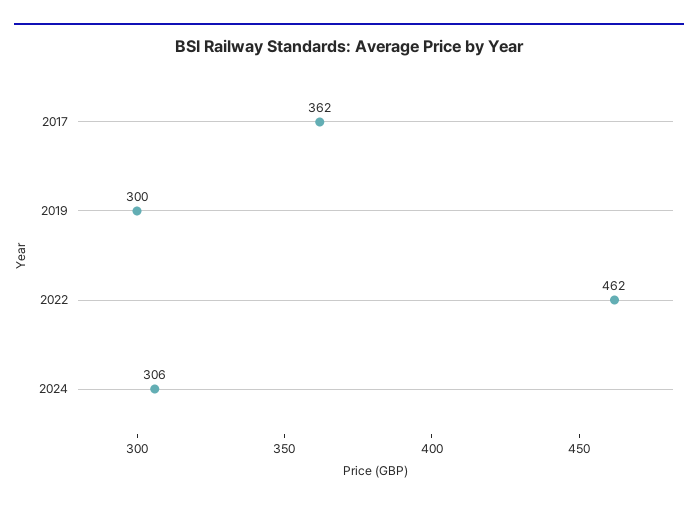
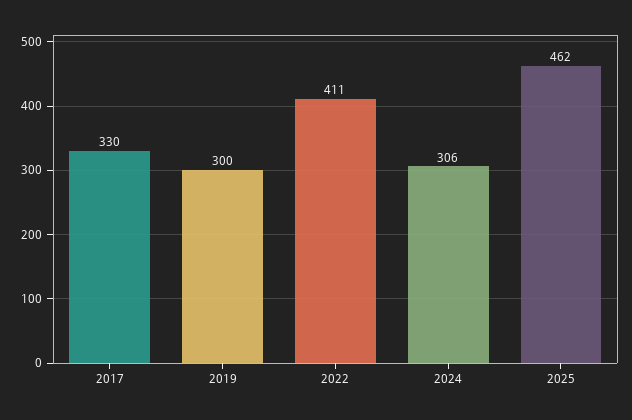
2017: 362 -> 330
2022: 462 -> 411
2025: none -> 462

